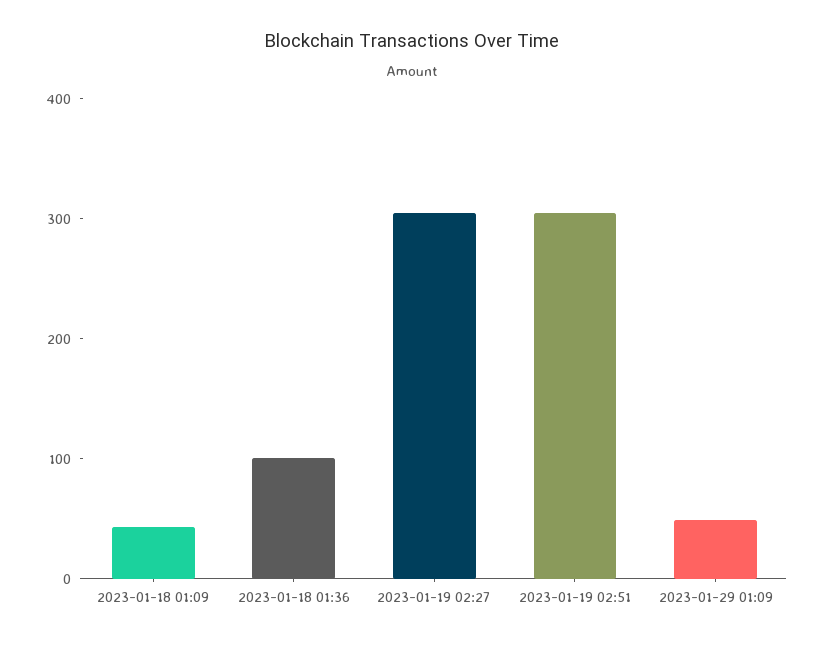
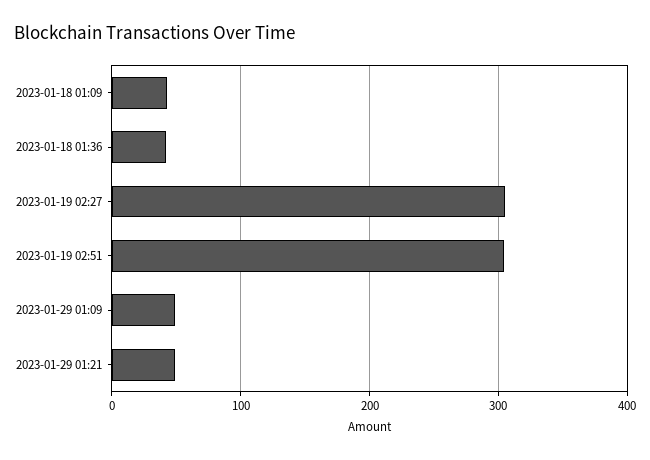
2023-01-18 01:36: 100 -> 40
2023-01-29 01:21: none -> 50

